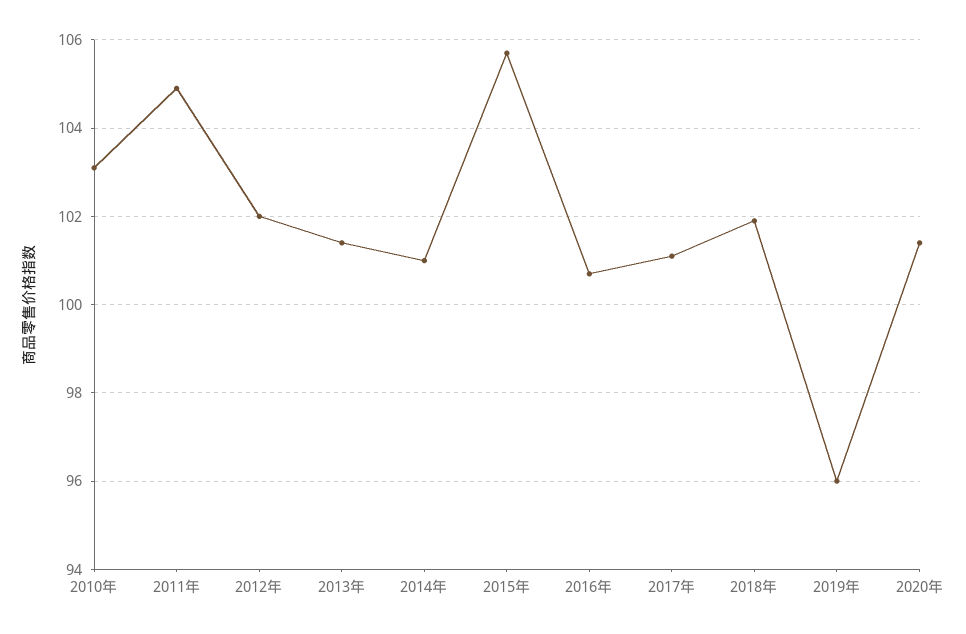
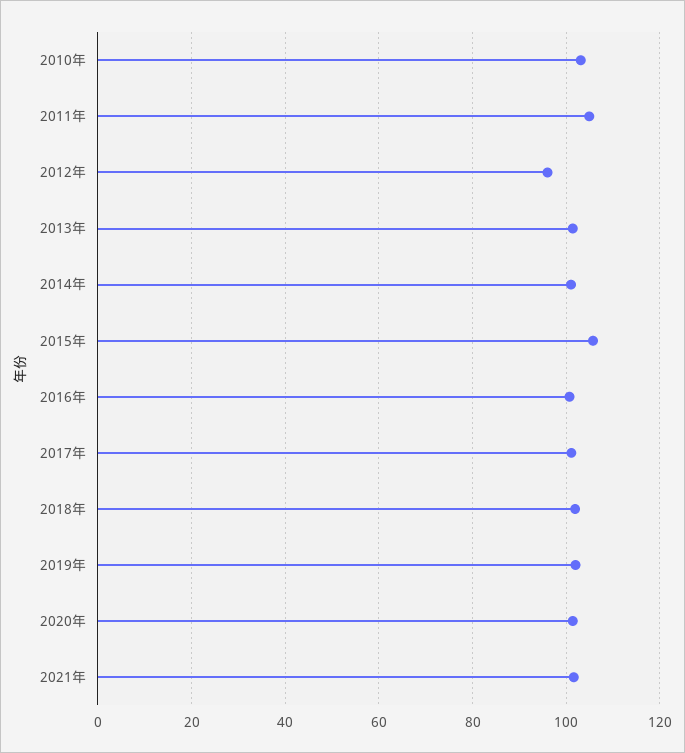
2012年: 102 -> 96
2019年: 96 -> 102
2021年: none -> 102

